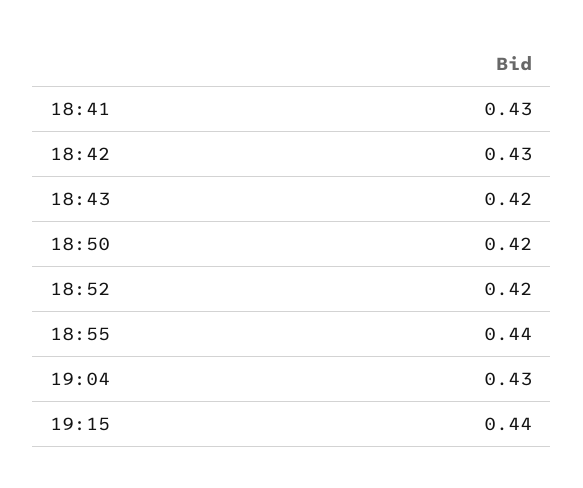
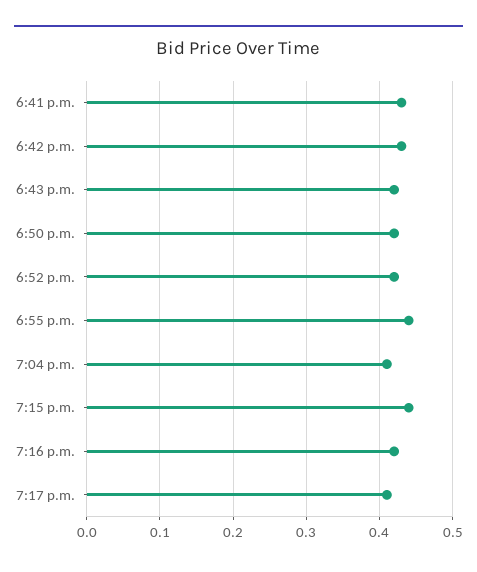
19:04: 0.43 -> 0.41
7:16 p.m.: none -> 0.42
7:17 p.m.: none -> 0.41

